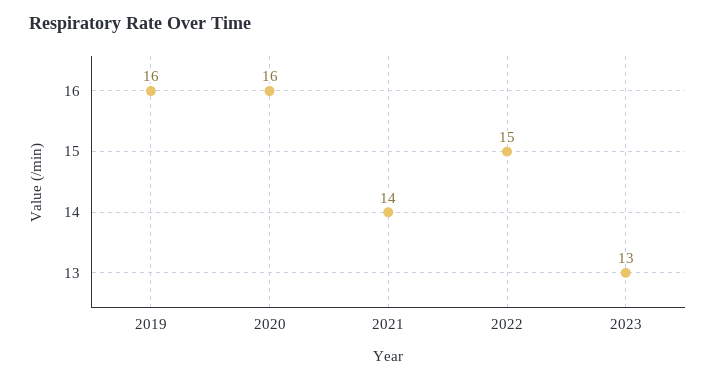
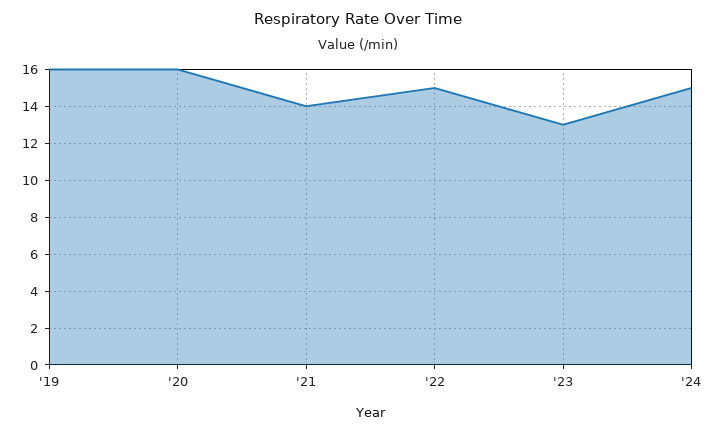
'24: none -> 15

